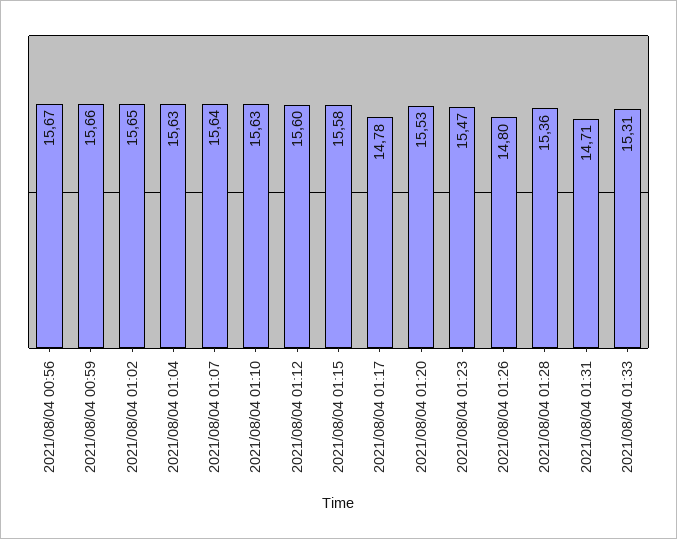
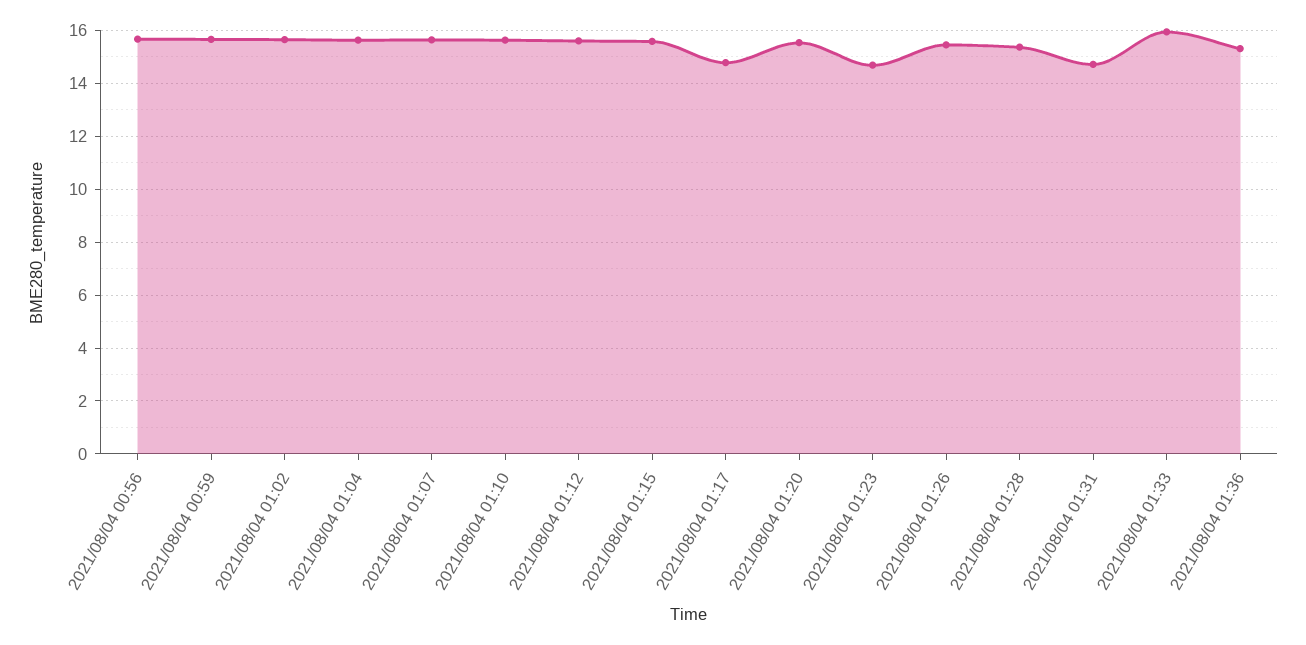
2021/08/04 01:23: 15.47 -> 14.75
2021/08/04 01:26: 14.8 -> 15.5
2021/08/04 01:33: 15.31 -> 16
2021/08/04 01:36: none -> 15.25

